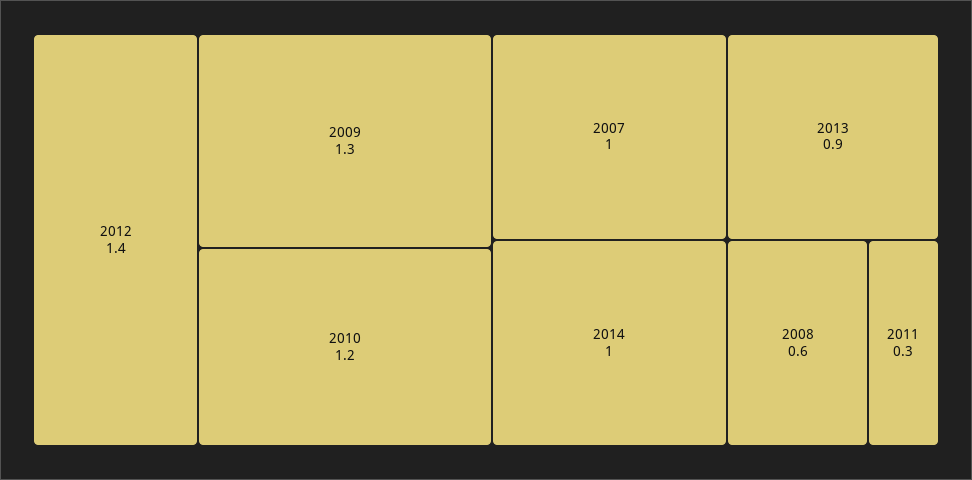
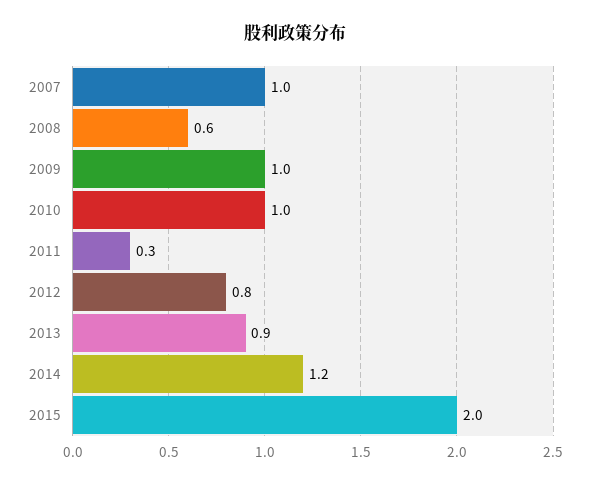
2012: 1.4 -> 0.8
2009: 1.3 -> 1
2010: 1.2 -> 1
2014: 1 -> 1.2
2015: none -> 2

